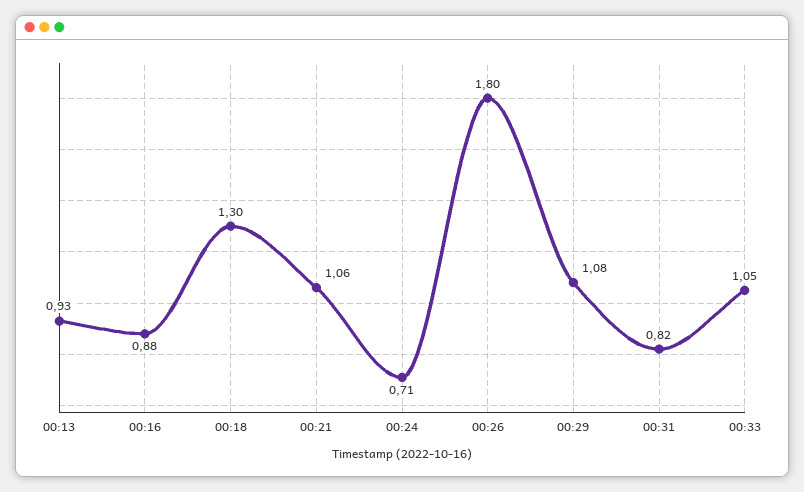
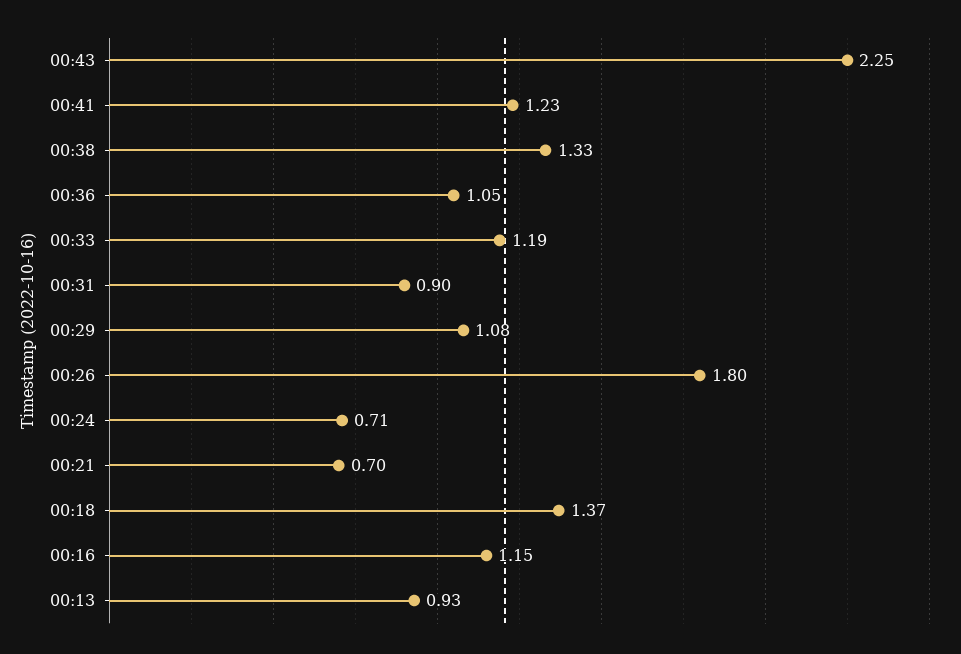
00:16: 0.88 -> 1.15
00:18: 1.3 -> 1.37
00:21: 1.06 -> 0.7
00:31: 0.82 -> 0.9
00:33: 1.05 -> 1.19
00:43: none -> 2.25
00:41: none -> 1.23
00:38: none -> 1.33
00:36: none -> 1.05

